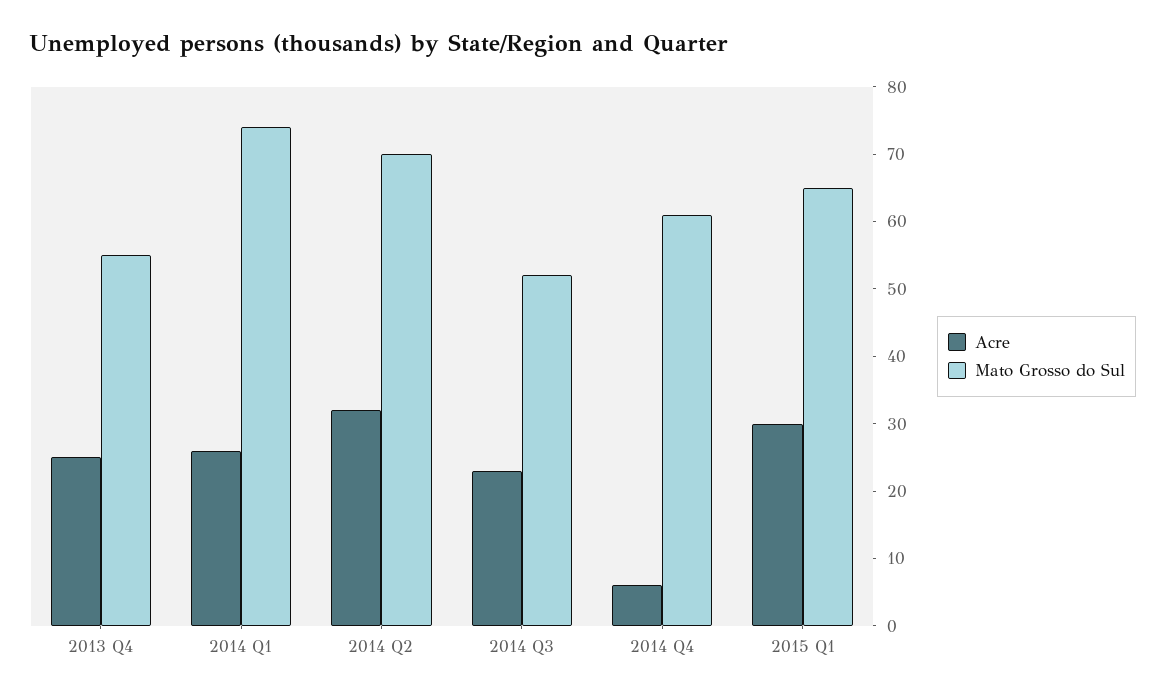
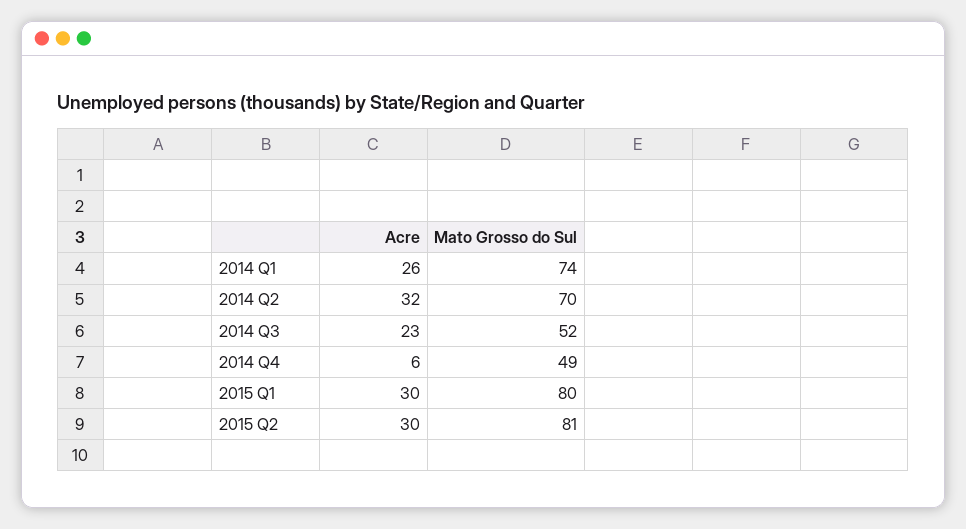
Acre, 2013 Q4: 25 -> none
Mato Grosso do Sul, 2013 Q4: 55 -> none
Mato Grosso do Sul, 2014 Q4: 60 -> 49
Mato Grosso do Sul, 2015 Q1: 65 -> 80
Acre, 2015 Q2: none -> 30
Mato Grosso do Sul, 2015 Q2: none -> 81

